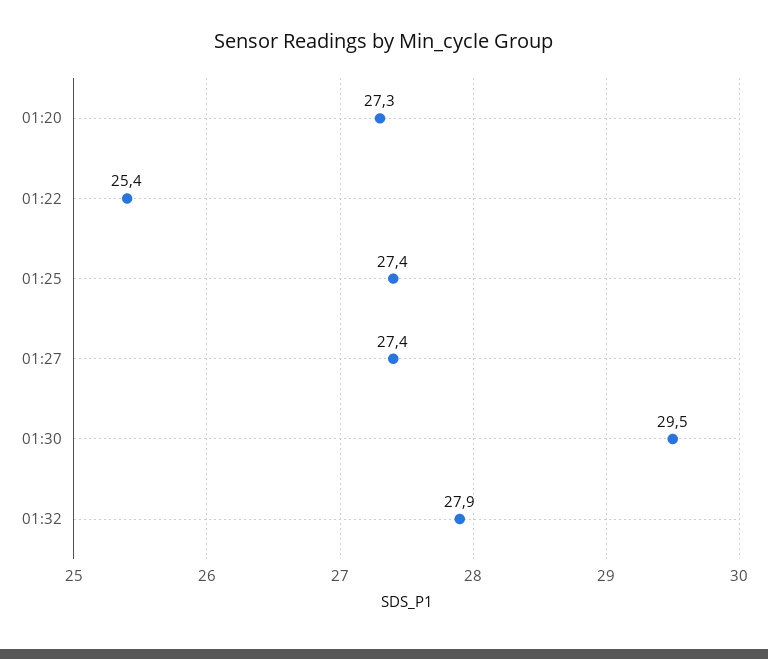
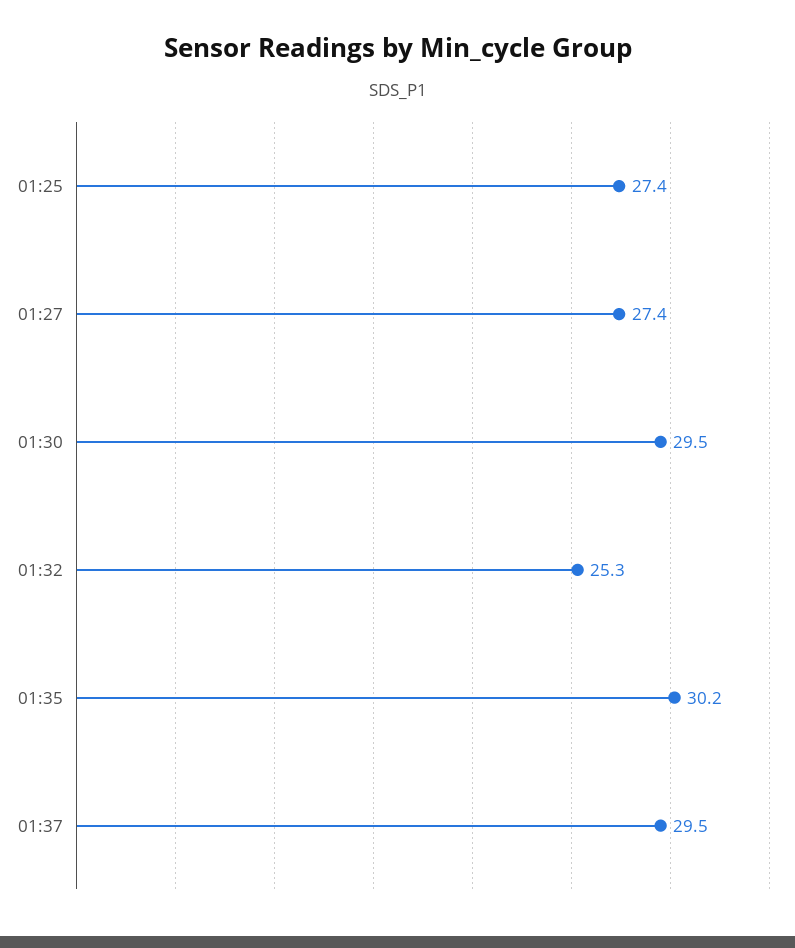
01:20: 27.3 -> none
01:22: 25.4 -> none
01:32: 27.9 -> 25.3
01:35: none -> 30.2
01:37: none -> 29.5

